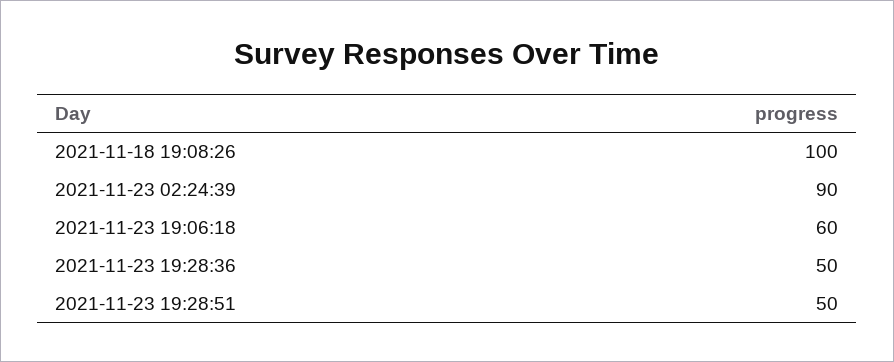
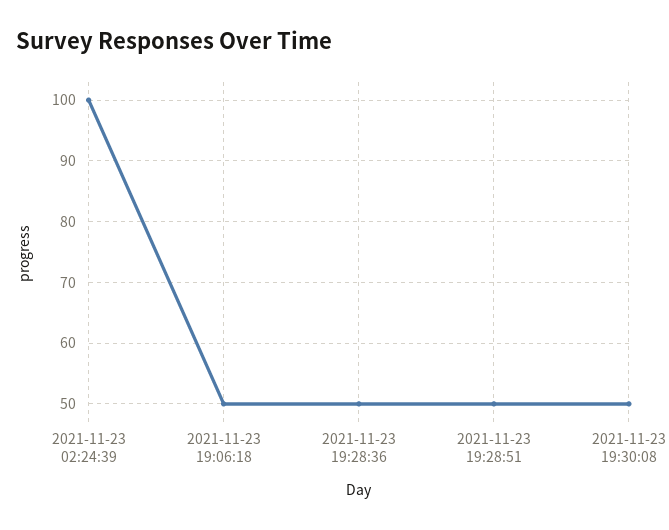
2021-11-18 19:08:26: 100 -> none
2021-11-23 02:24:39: 90 -> 100
2021-11-23 19:06:18: 60 -> 50
2021-11-23 19:30:08: none -> 50

